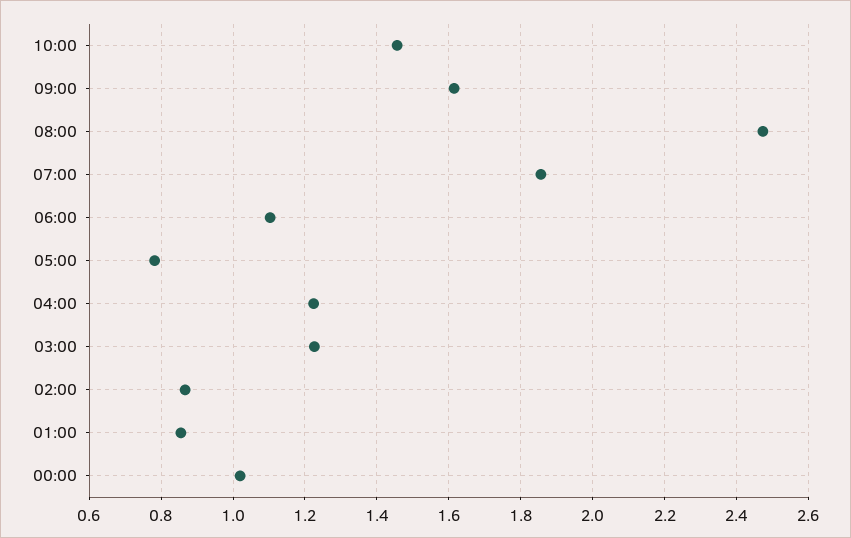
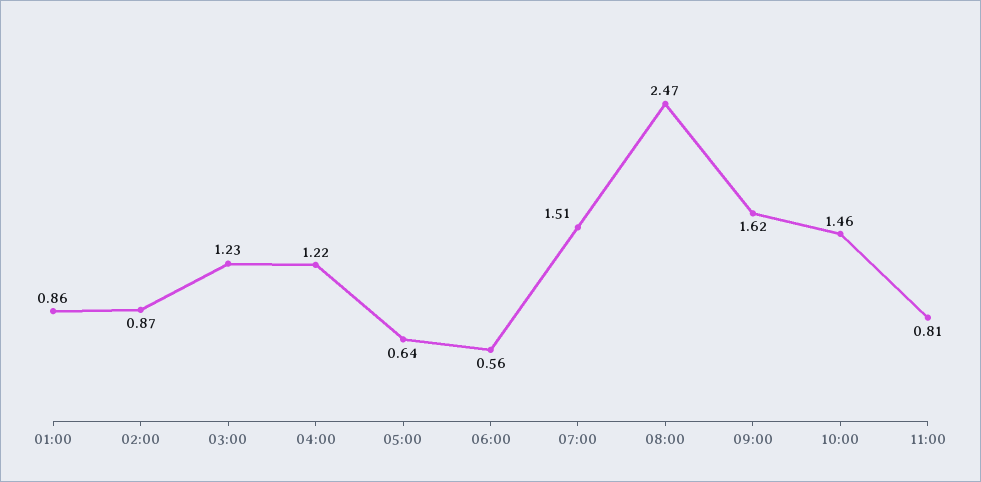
07:00: 1.86 -> 1.51
06:00: 1.1 -> 0.56
05:00: 0.78 -> 0.64
00:00: 1.02 -> none
11:00: none -> 0.81

